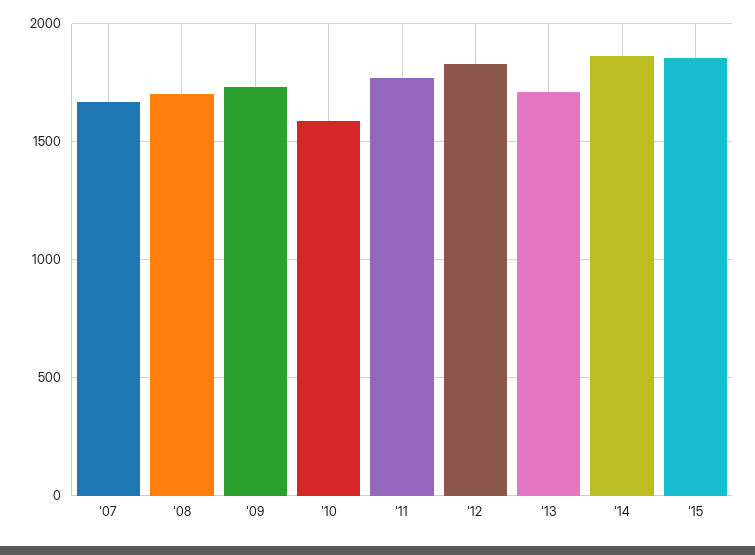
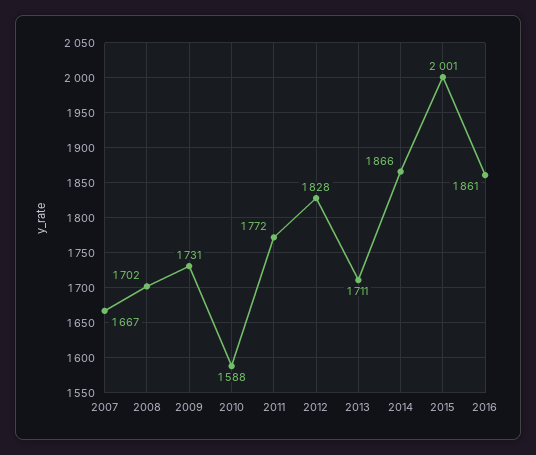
'15: 1850 -> 2001
2016: none -> 1861

